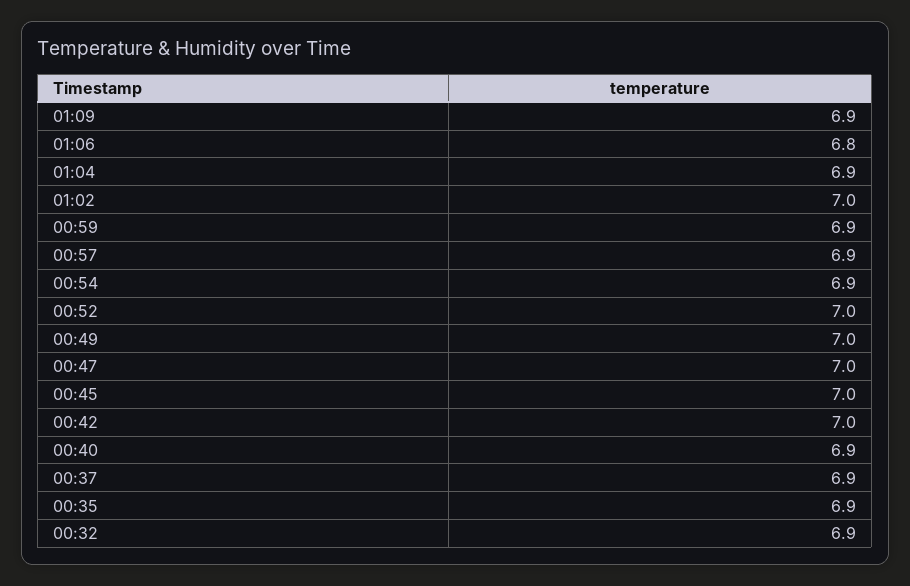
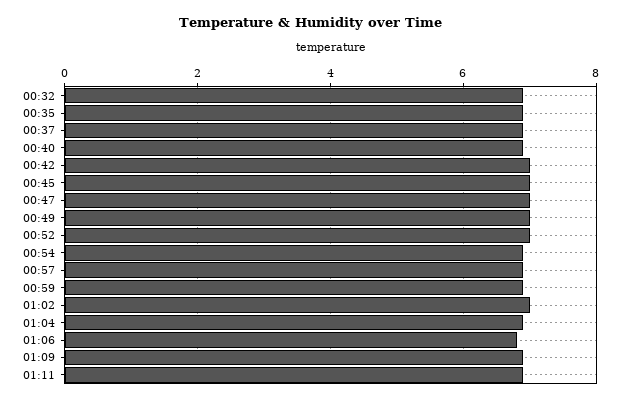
01:11: none -> 7

